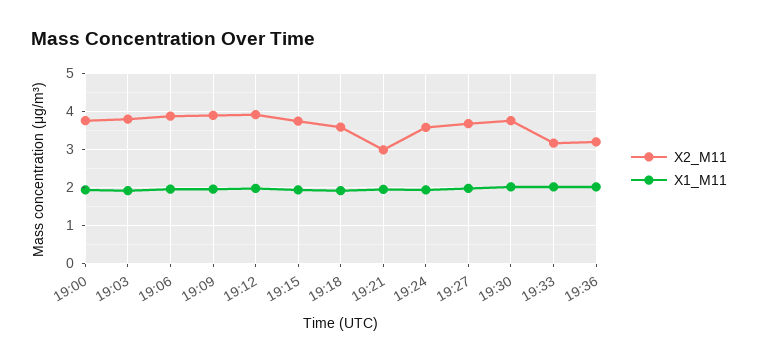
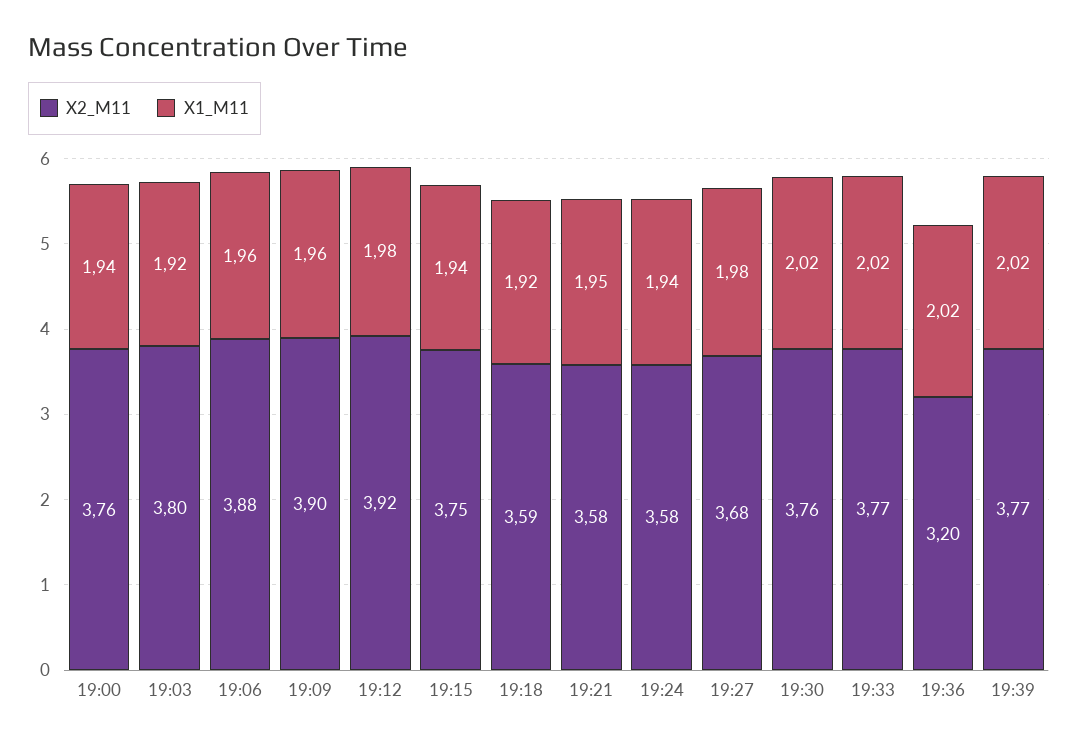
X2_M11, 19:21: 3 -> 3.58
X2_M11, 19:33: 3.2 -> 3.77
X2_M11, 19:39: none -> 3.77
X1_M11, 19:39: none -> 2.02

